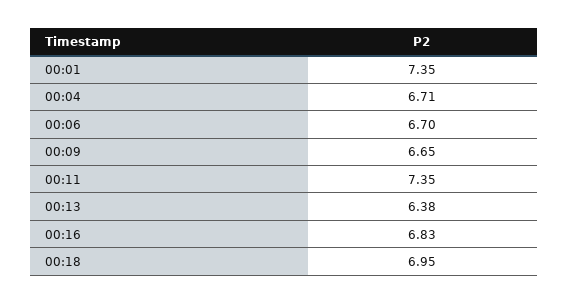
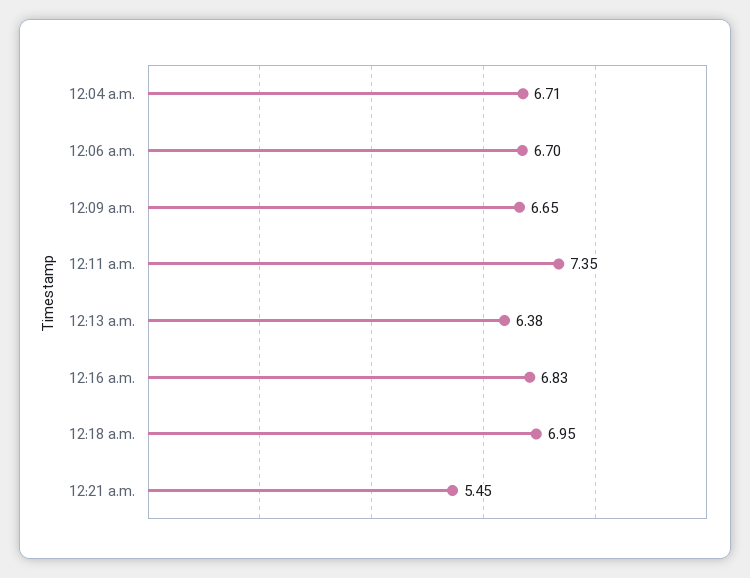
00:01: 7.35 -> none
12:21 a.m.: none -> 5.45

